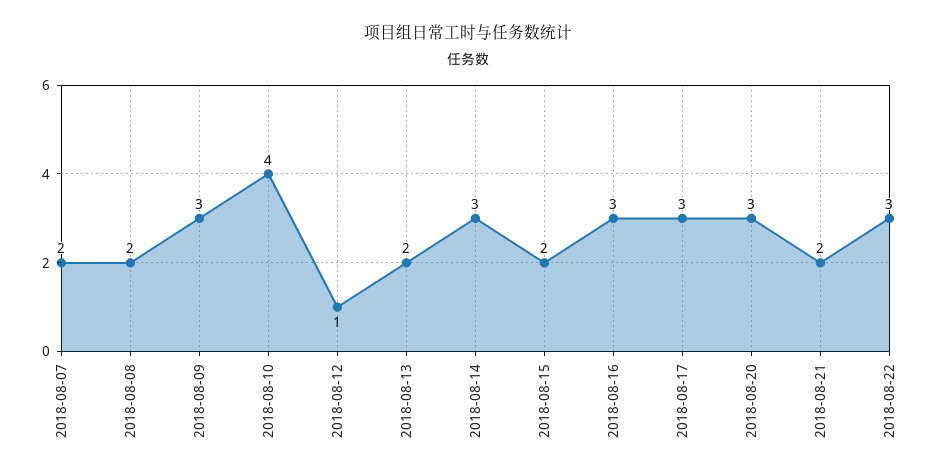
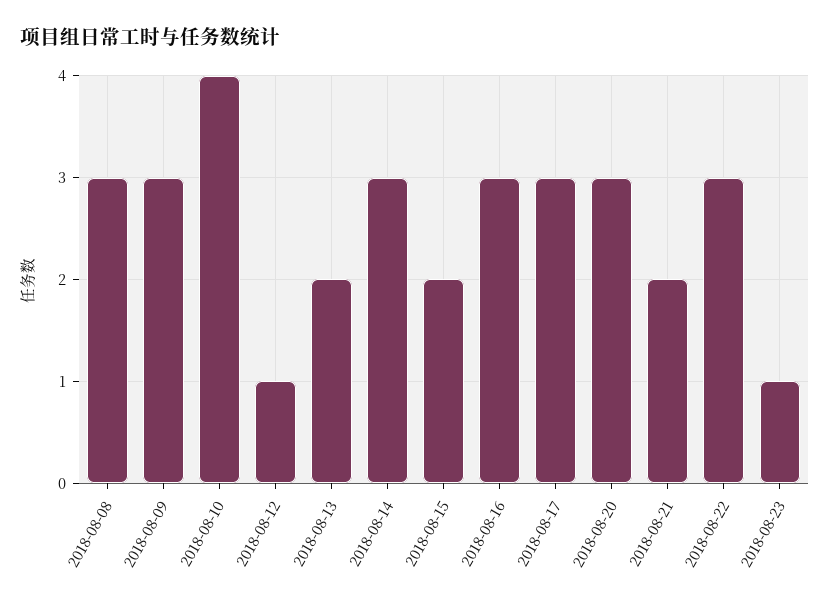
2018-08-07: 2 -> none
2018-08-08: 2 -> 3
2018-08-23: none -> 1

